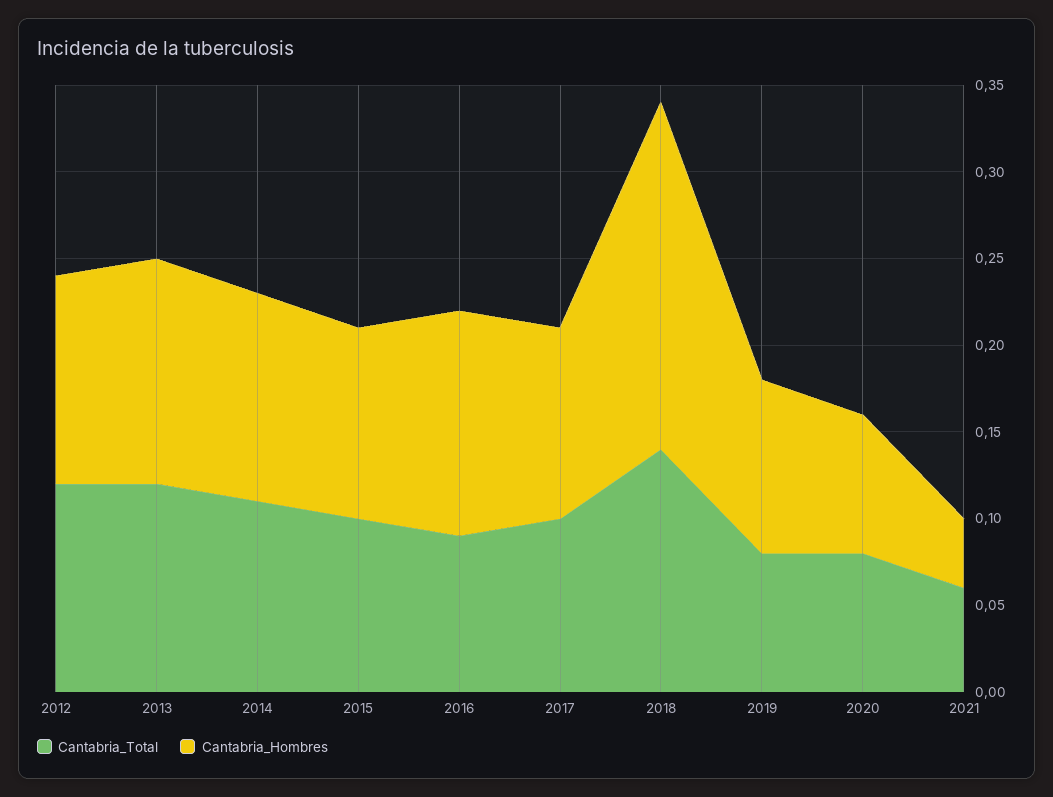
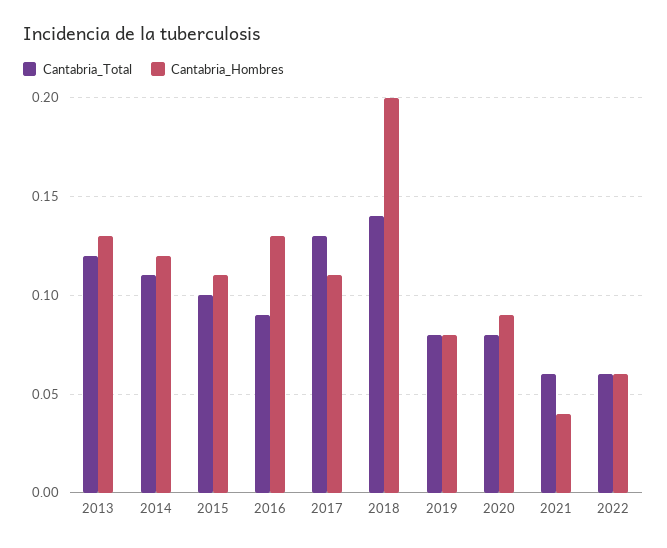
Cantabria_Total, 2012: 0.12 -> none
Cantabria_Hombres, 2012: 0.12 -> none
Cantabria_Total, 2017: 0.1 -> 0.13
Cantabria_Hombres, 2019: 0.1 -> 0.08
Cantabria_Hombres, 2020: 0.08 -> 0.09
Cantabria_Total, 2022: none -> 0.06
Cantabria_Hombres, 2022: none -> 0.06

